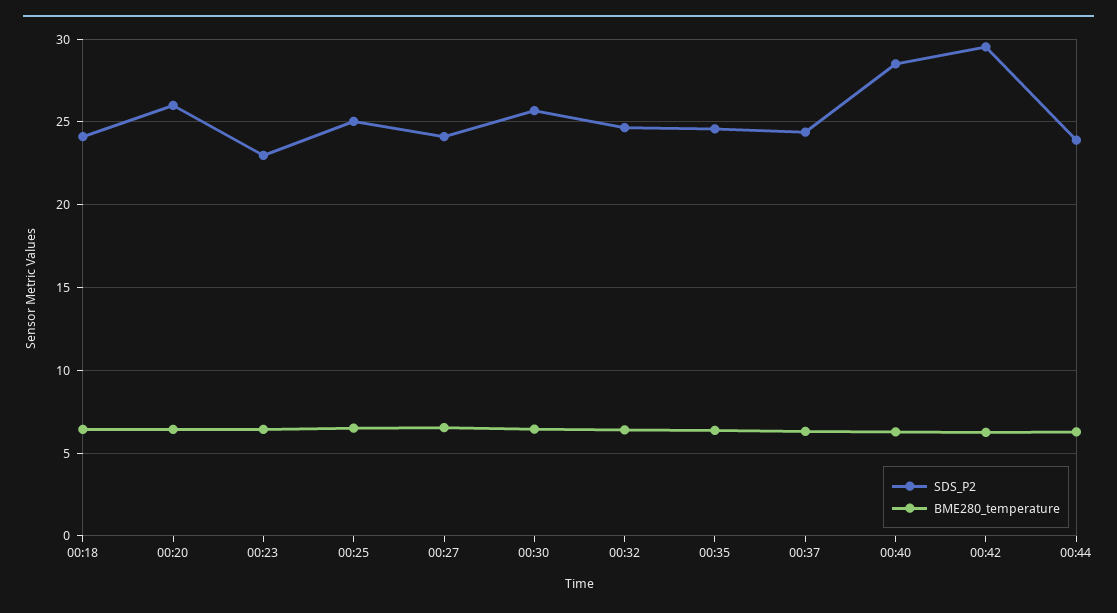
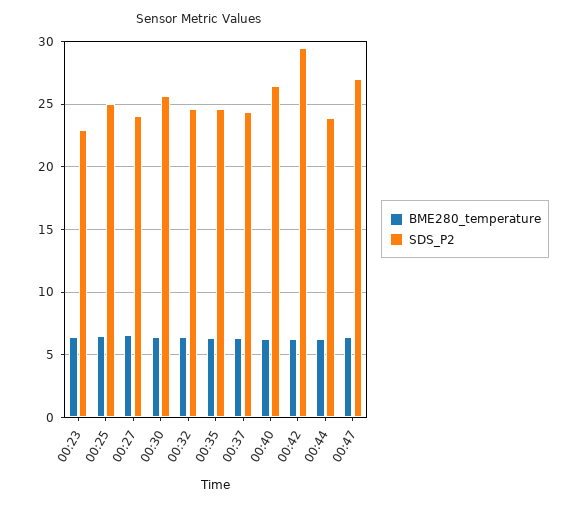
SDS_P2, 00:18: 24 -> none
BME280_temperature, 00:18: 6.5 -> none
SDS_P2, 00:20: 26 -> none
BME280_temperature, 00:20: 6.5 -> none
SDS_P2, 00:40: 28.5 -> 26.5
BME280_temperature, 00:47: none -> 6.5
SDS_P2, 00:47: none -> 27

